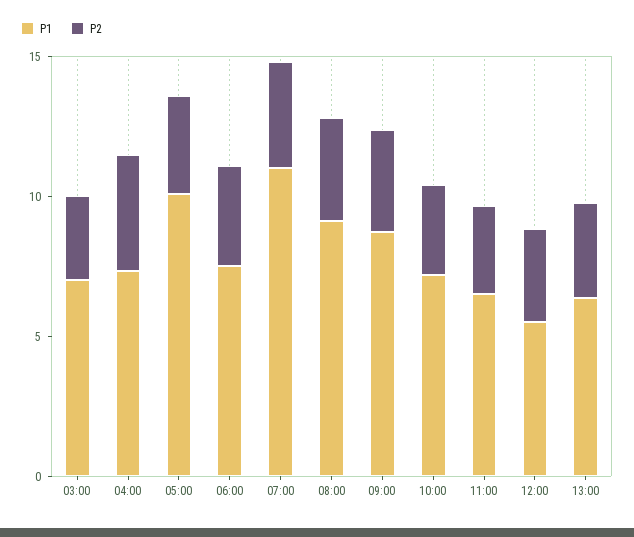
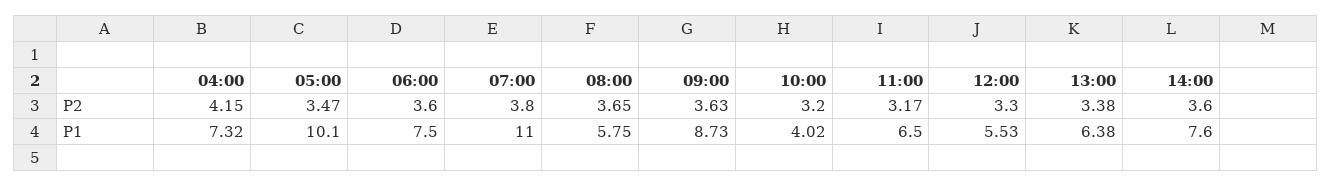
P1, 03:00: 7 -> none
P2, 03:00: 3 -> none
P1, 08:00: 9 -> 5.75
P1, 10:00: 7 -> 4.02
P2, 14:00: none -> 3.6
P1, 14:00: none -> 7.6

